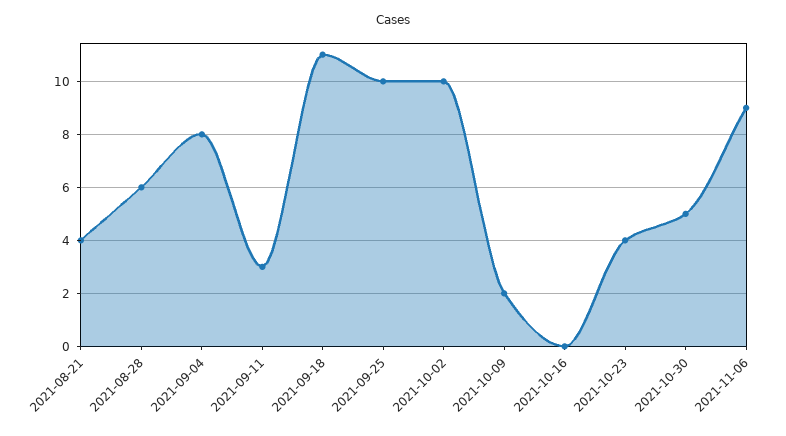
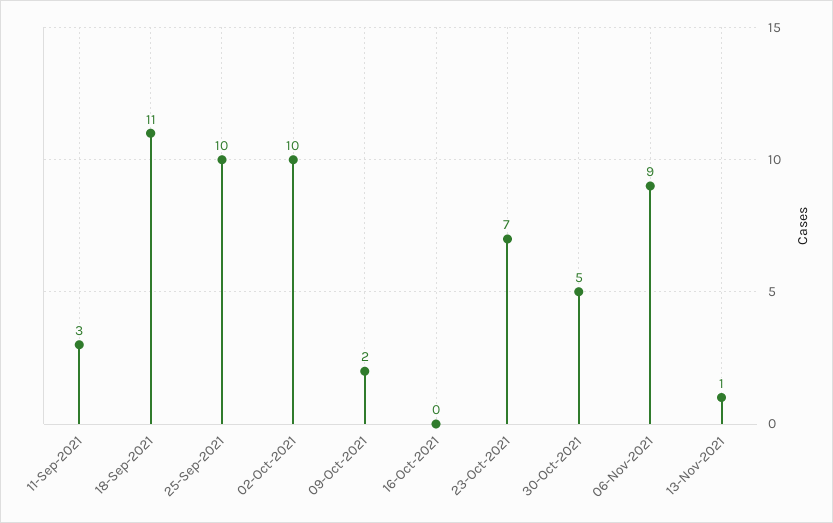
2021-08-21: 4 -> none
2021-08-28: 6 -> none
2021-09-04: 8 -> none
2021-10-23: 4 -> 7
13-Nov-2021: none -> 1

